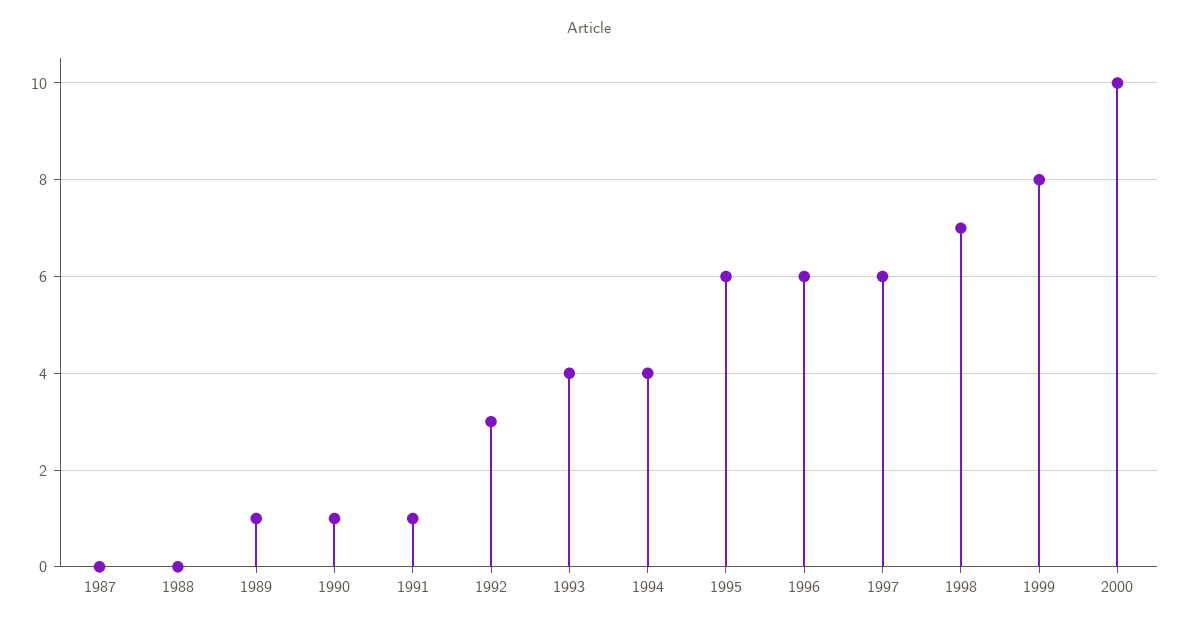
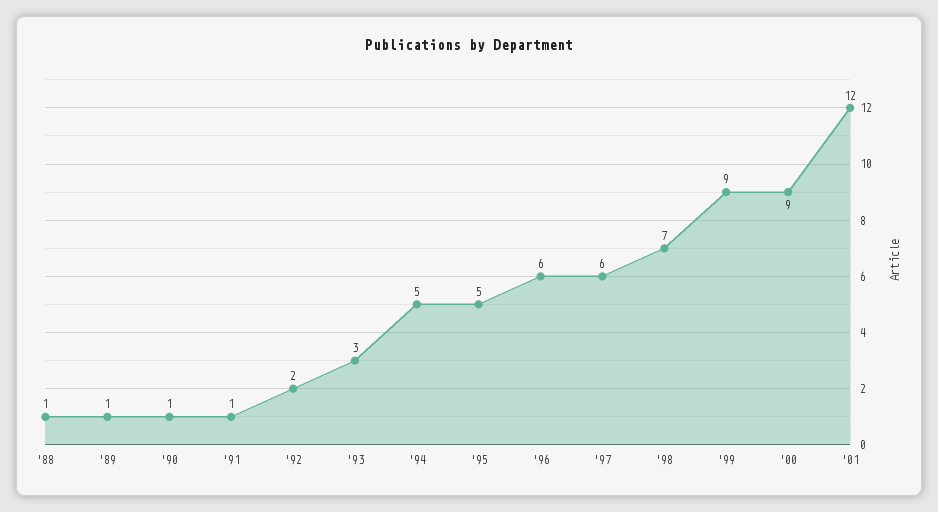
1987: 0 -> none
1988: 0 -> 1
1992: 3 -> 2
1993: 4 -> 3
1994: 4 -> 5
1995: 6 -> 5
1999: 8 -> 9
2000: 10 -> 9
'01: none -> 12

